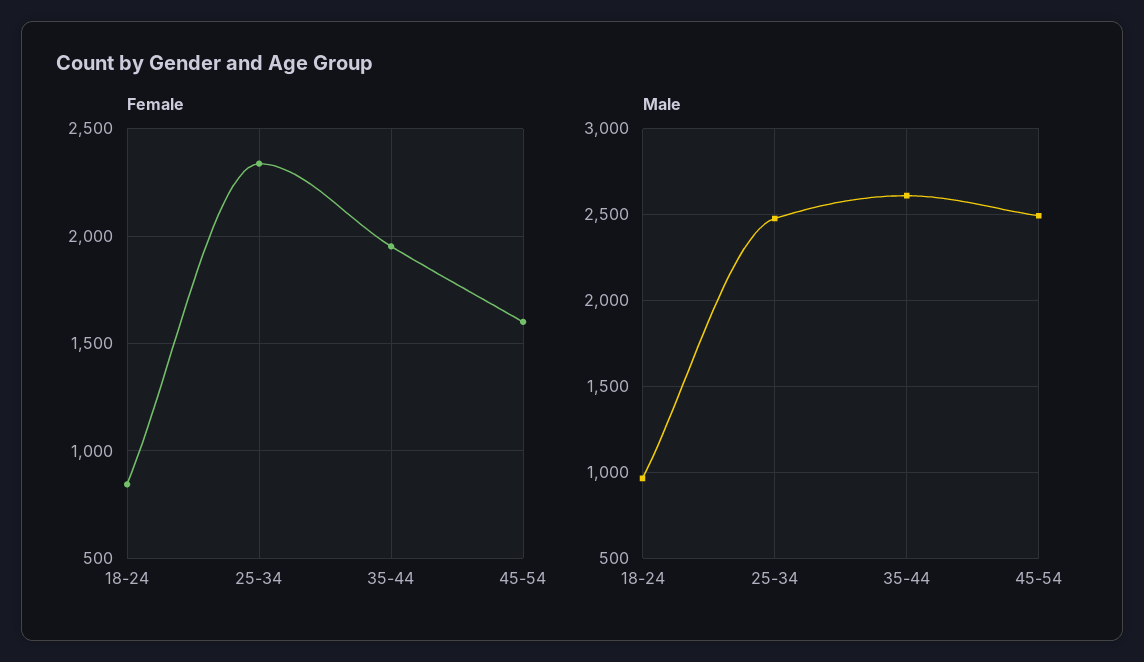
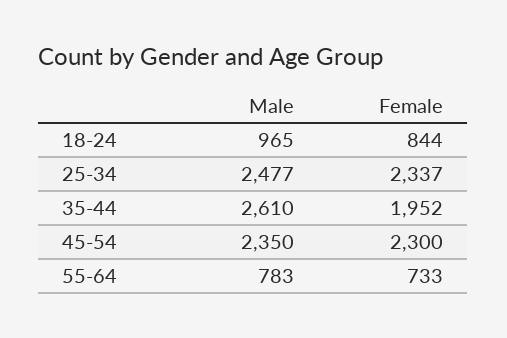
Female, 45-54: 1600 -> 2300
Male, 45-54: 2500 -> 2350
Male, 55-64: none -> 783
Female, 55-64: none -> 733

